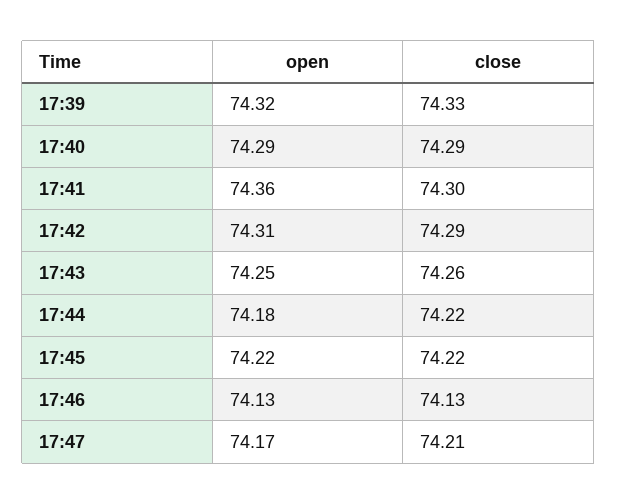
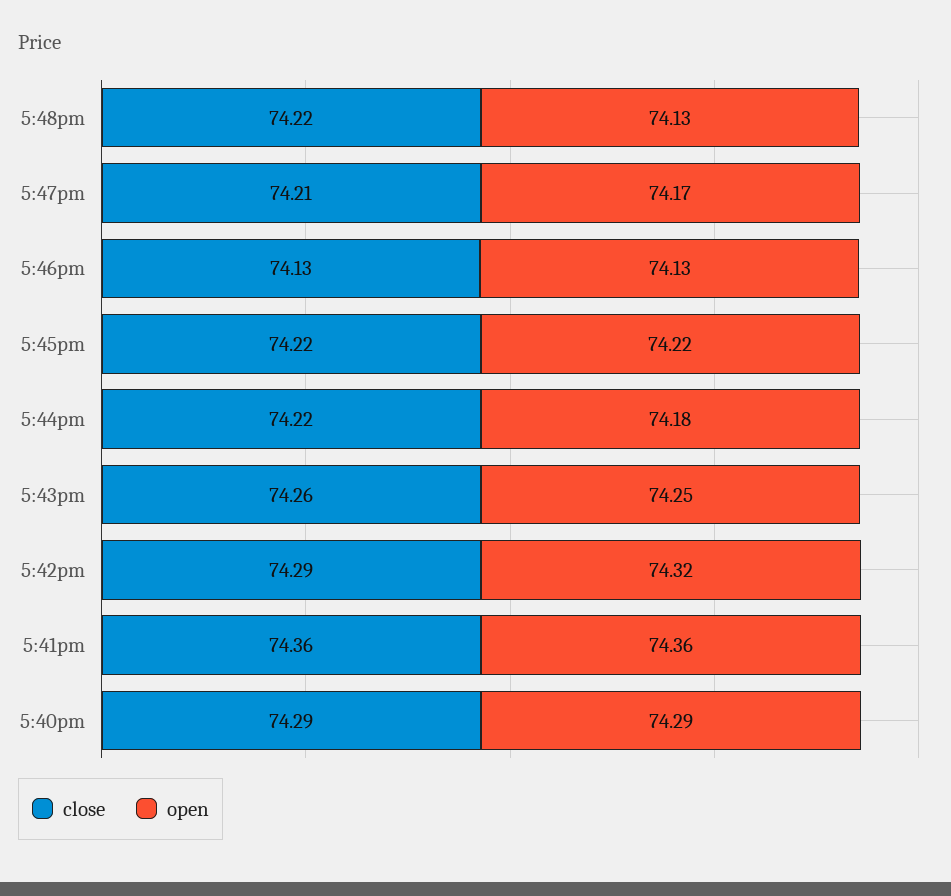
open, 17:39: 74.32 -> none
close, 17:39: 74.33 -> none
close, 17:41: 74.3 -> 74.36
open, 17:42: 74.31 -> 74.32
close, 5:48pm: none -> 74.22
open, 5:48pm: none -> 74.13

